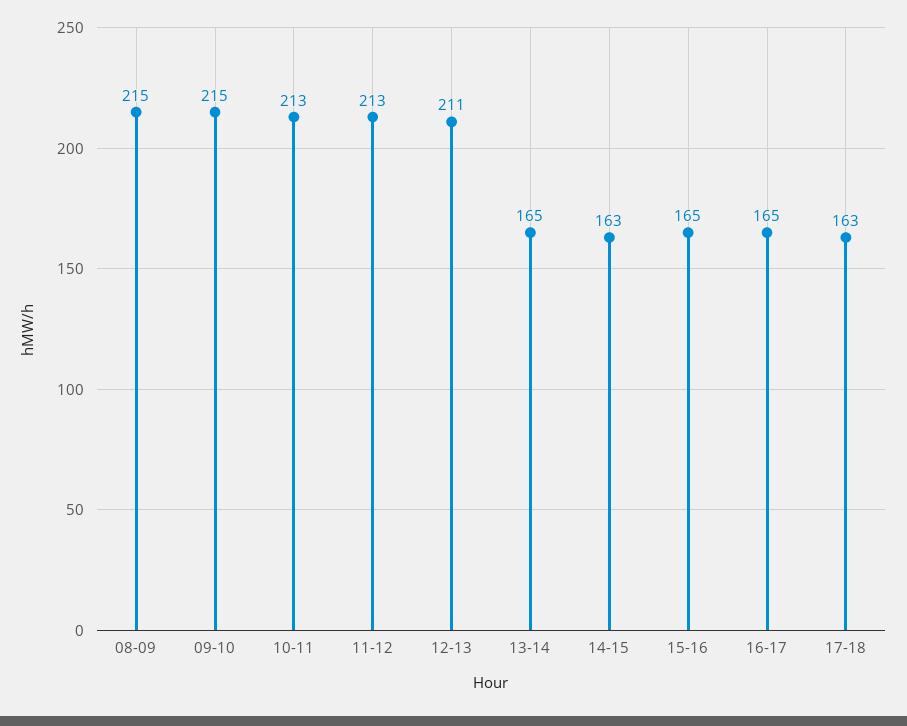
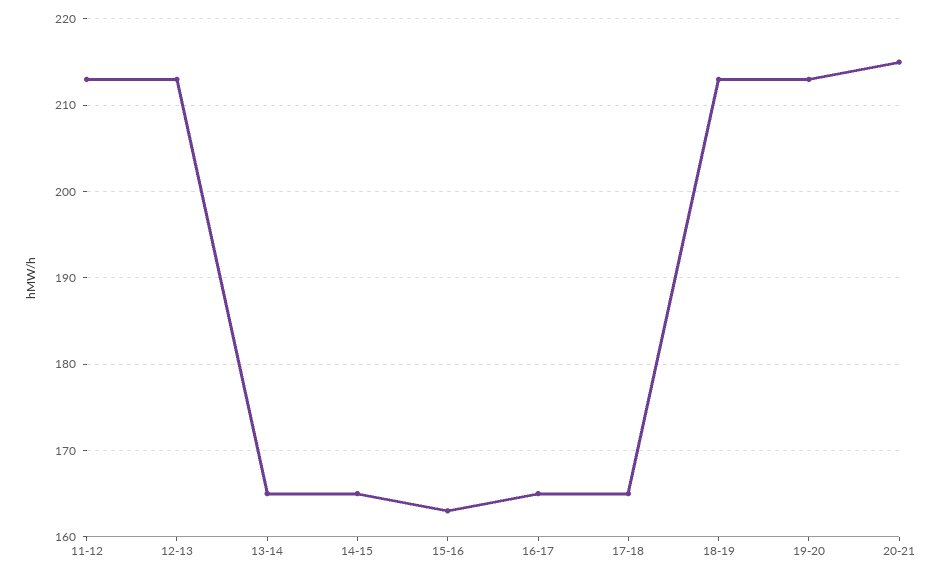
08-09: 215 -> none
09-10: 215 -> none
10-11: 213 -> none
12-13: 211 -> 213
14-15: 163 -> 165
15-16: 165 -> 163
17-18: 163 -> 165
18-19: none -> 213
19-20: none -> 213
20-21: none -> 215

